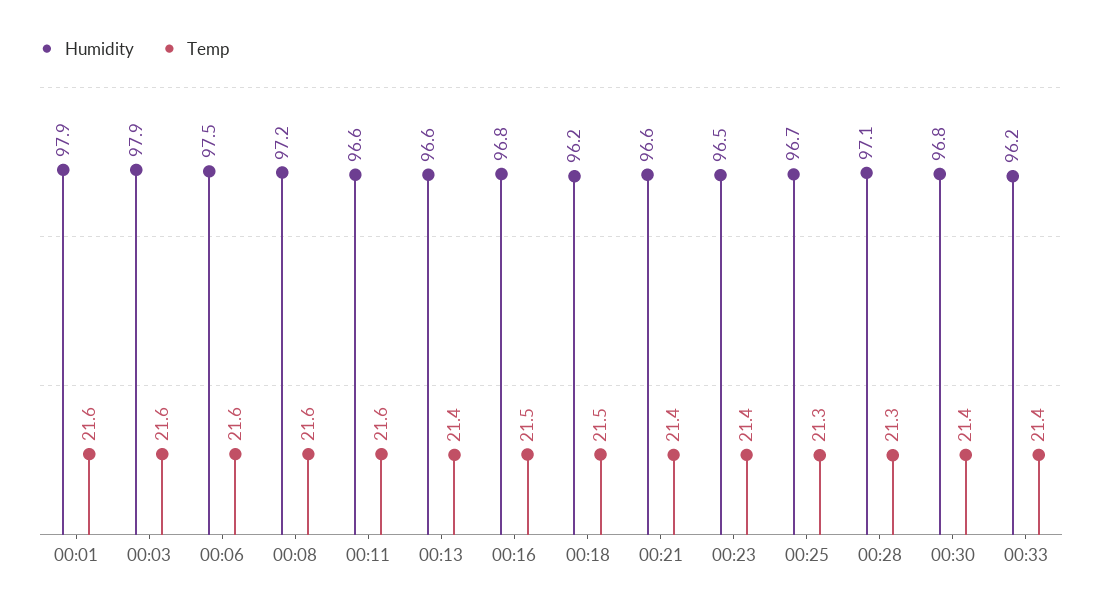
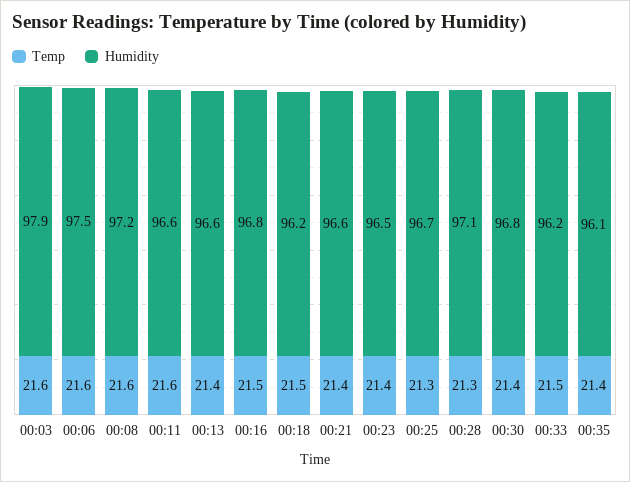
Humidity, 00:01: 97.9 -> none
Temp, 00:01: 21.6 -> none
Temp, 00:33: 21.4 -> 21.5
Temp, 00:35: none -> 21.4
Humidity, 00:35: none -> 96.1

